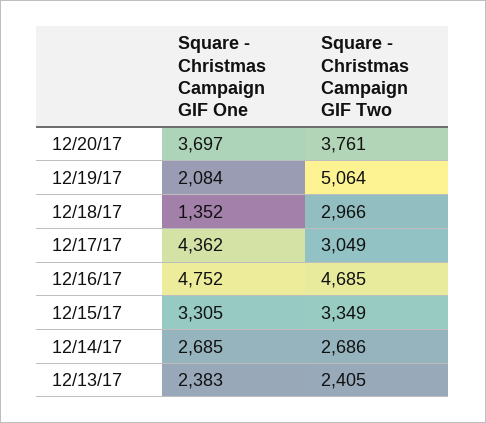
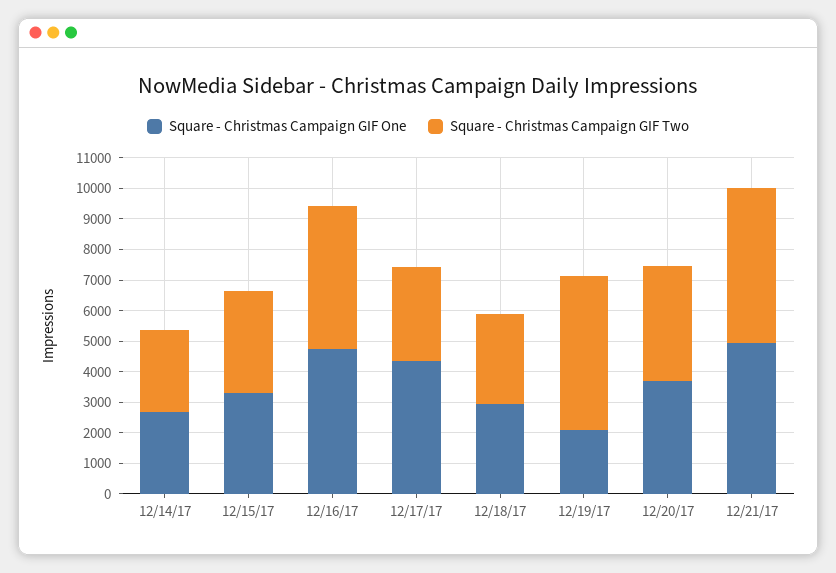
Square - Christmas Campaign GIF One, 12/18/17: 1352 -> 3000
Square - Christmas Campaign GIF One, 12/13/17: 2383 -> none
Square - Christmas Campaign GIF Two, 12/13/17: 2405 -> none
Square - Christmas Campaign GIF One, 12/21/17: none -> 5000
Square - Christmas Campaign GIF Two, 12/21/17: none -> 5000

